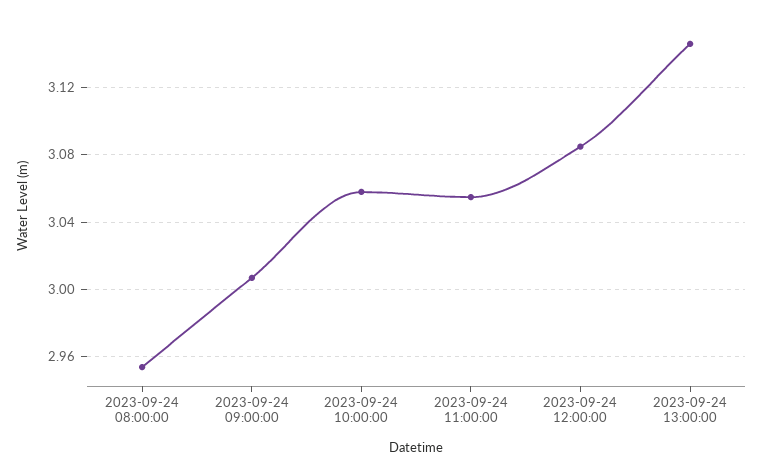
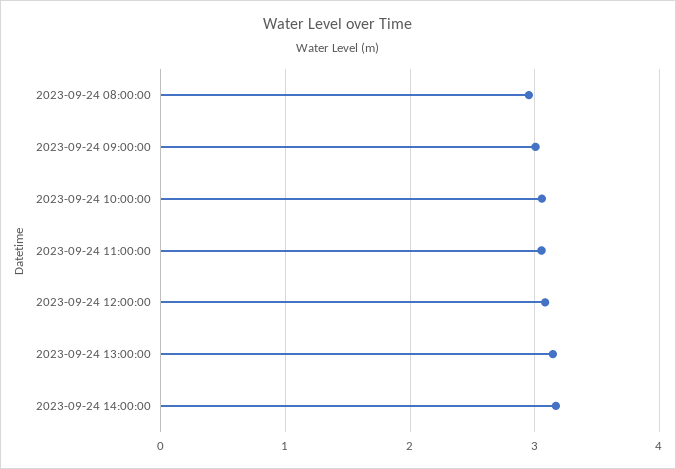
2023-09-24 14:00:00: none -> 3.2

